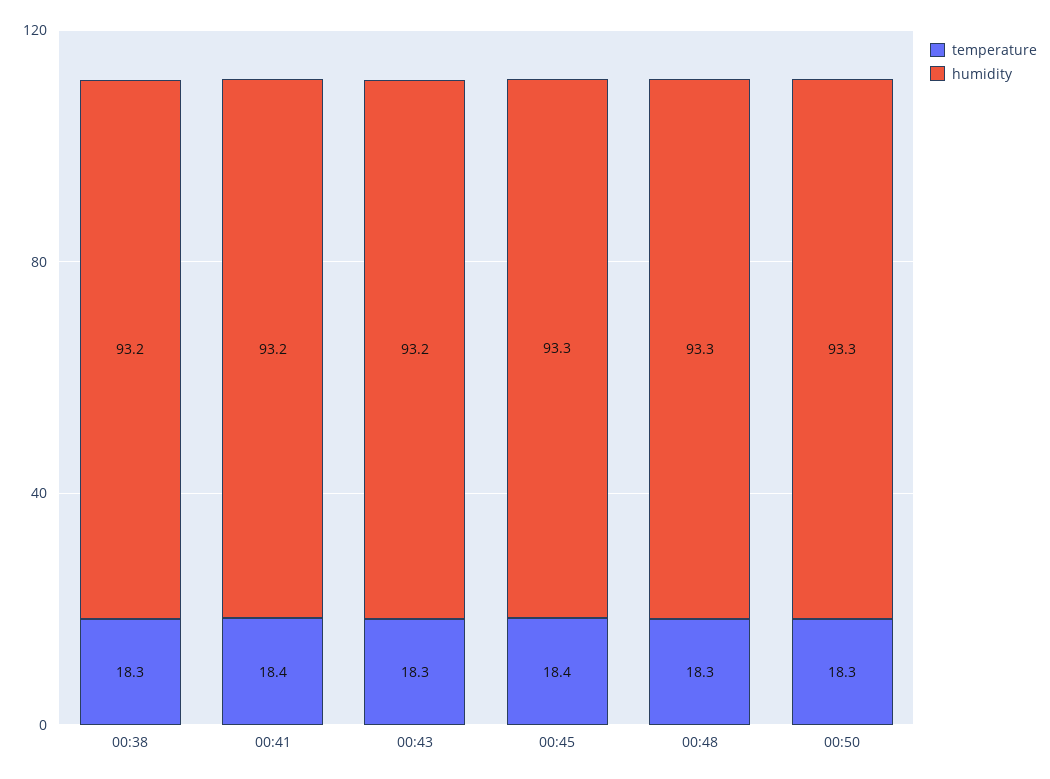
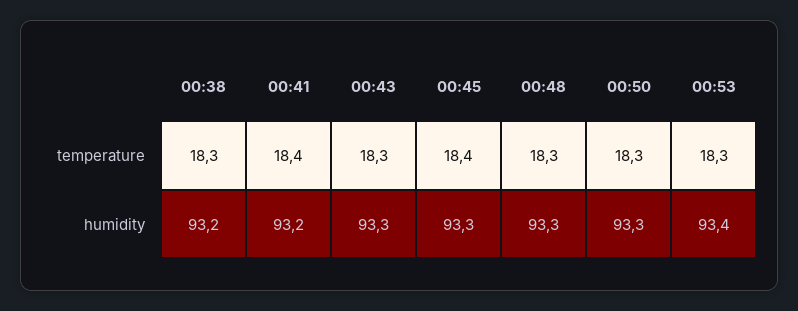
humidity, 00:43: 93.2 -> 93.3
temperature, 00:53: none -> 18.3
humidity, 00:53: none -> 93.4

